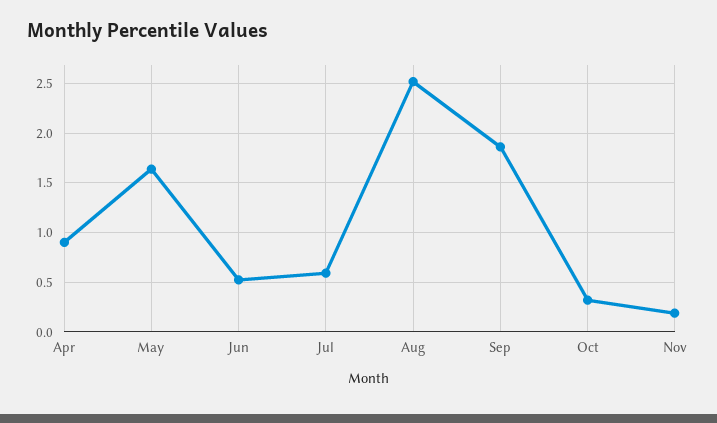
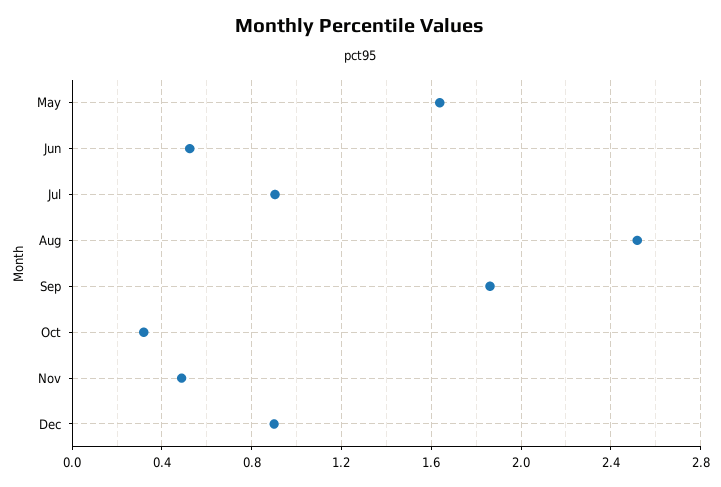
Apr: 0.9 -> none
Jul: 0.6 -> 0.9
Nov: 0.2 -> 0.5
Dec: none -> 0.9

